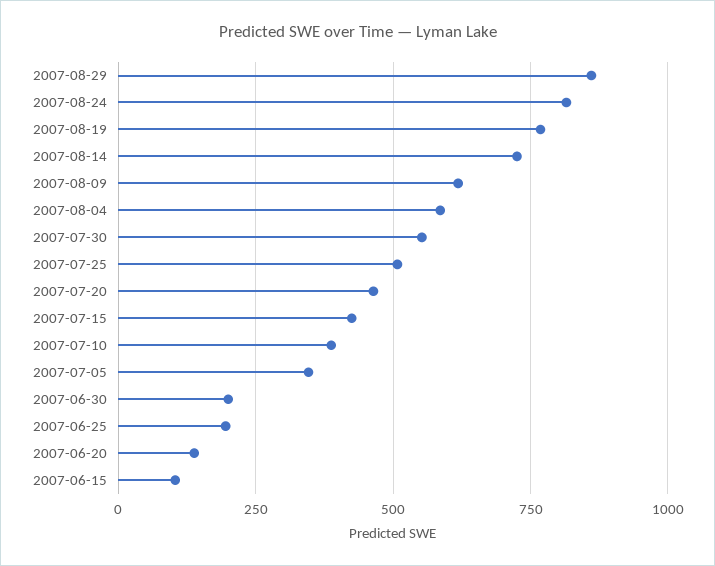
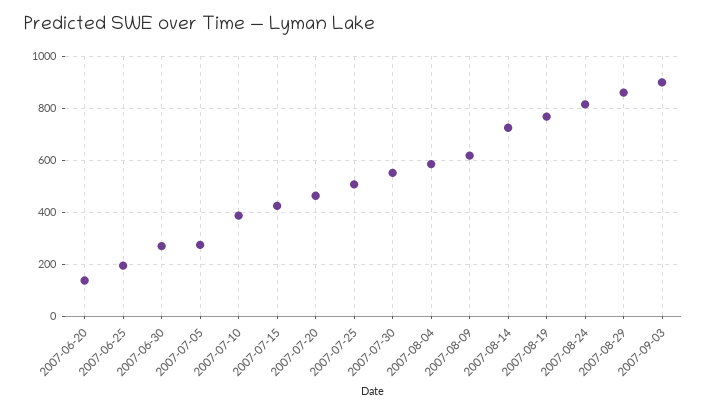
2007-07-05: 350 -> 275
2007-06-30: 200 -> 275
2007-06-15: 100 -> none
2007-09-03: none -> 900

